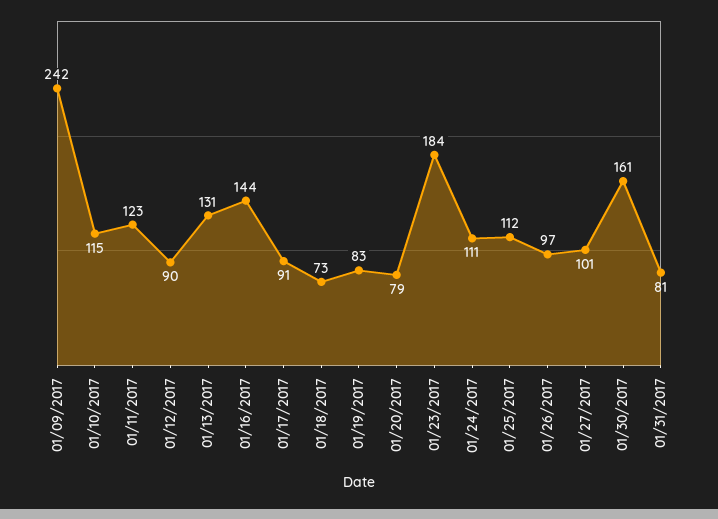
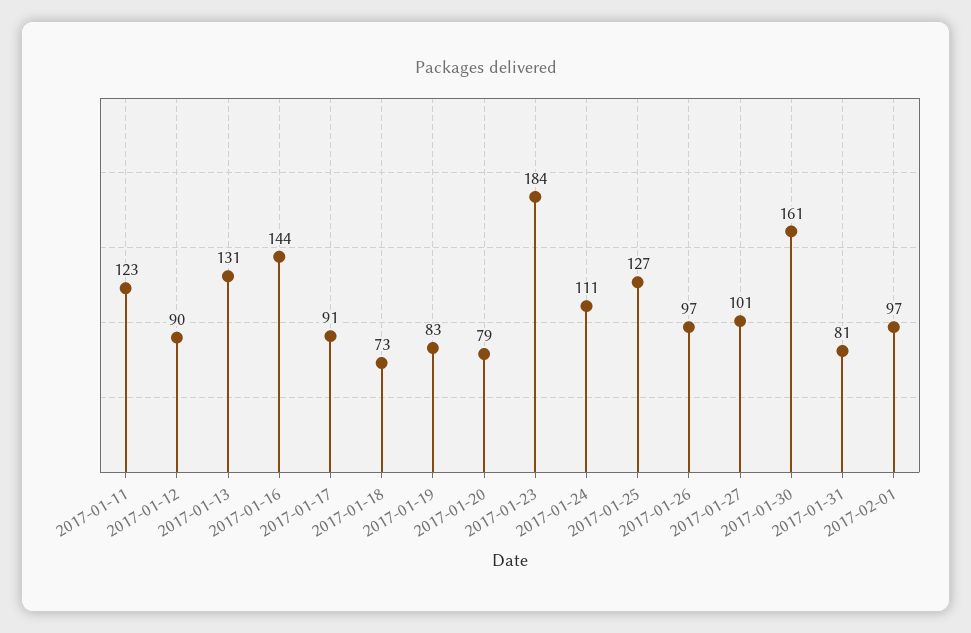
01/09/2017: 242 -> none
01/10/2017: 115 -> none
01/25/2017: 112 -> 127
2017-02-01: none -> 97

